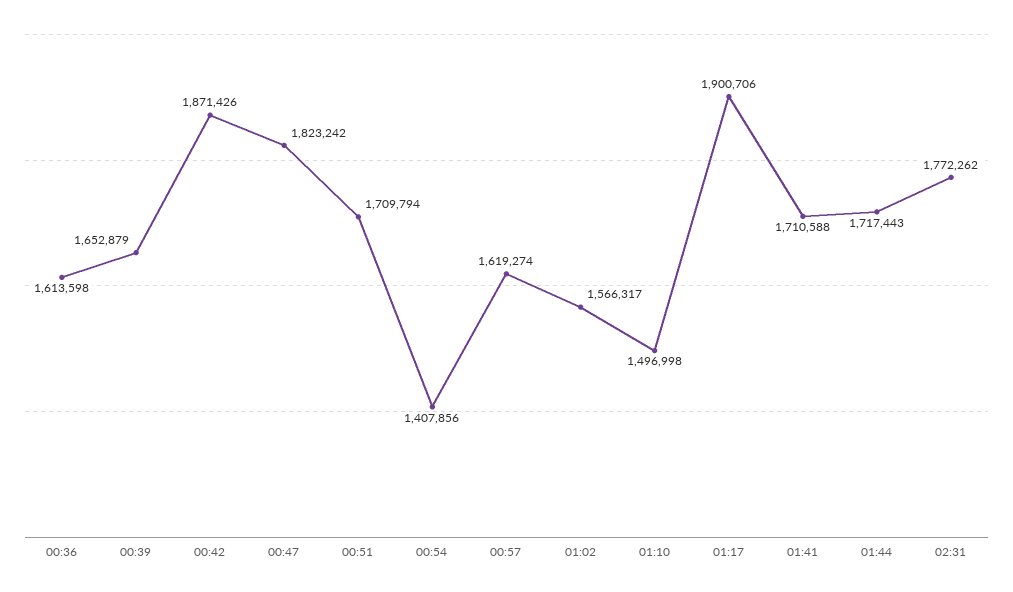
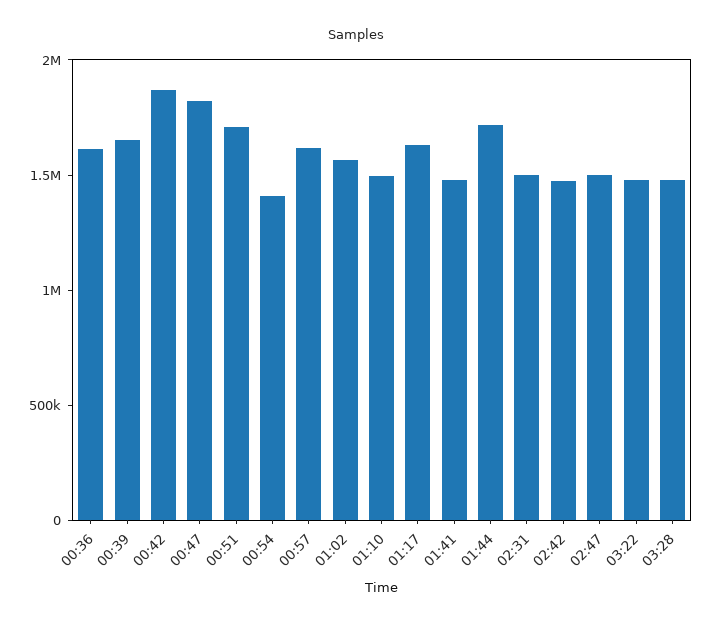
01:17: 1900706 -> 1600000
01:41: 1710588 -> 1500000
02:31: 1772262 -> 1500000
02:42: none -> 1500000
02:47: none -> 1500000
03:22: none -> 1500000
03:28: none -> 1500000

